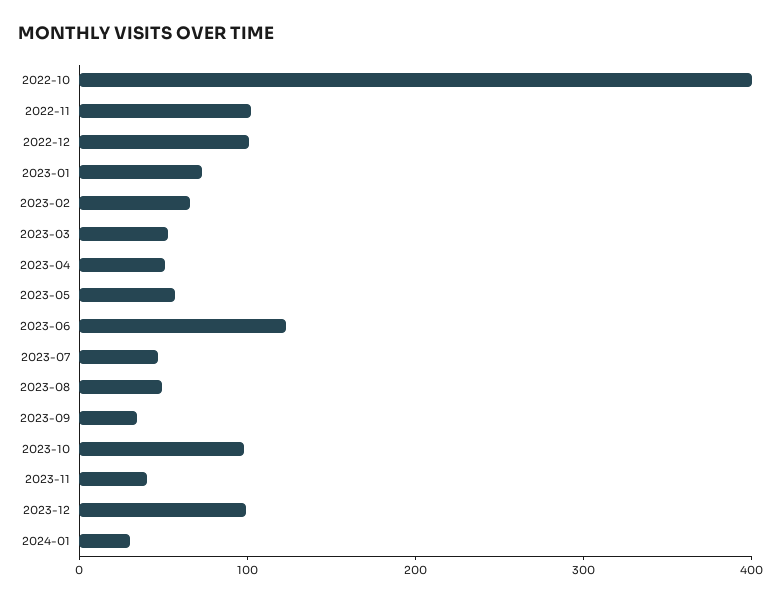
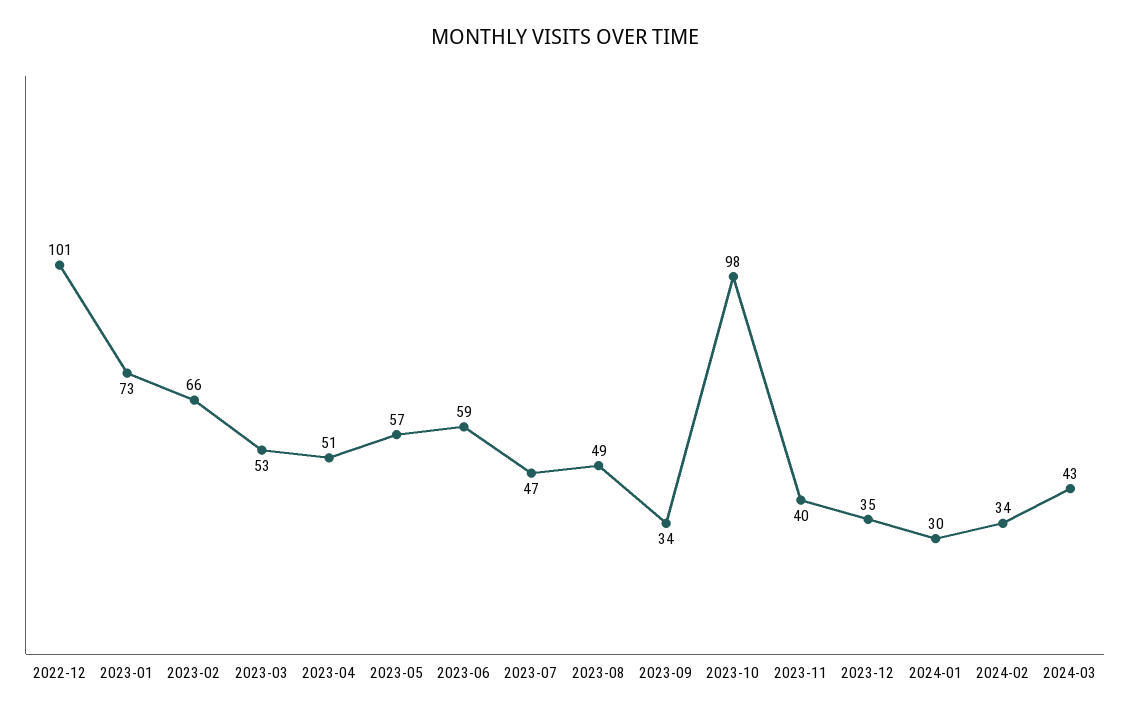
2022-10: 400 -> none
2022-11: 100 -> none
2023-06: 120 -> 59
2023-12: 100 -> 35
2024-02: none -> 34
2024-03: none -> 43

